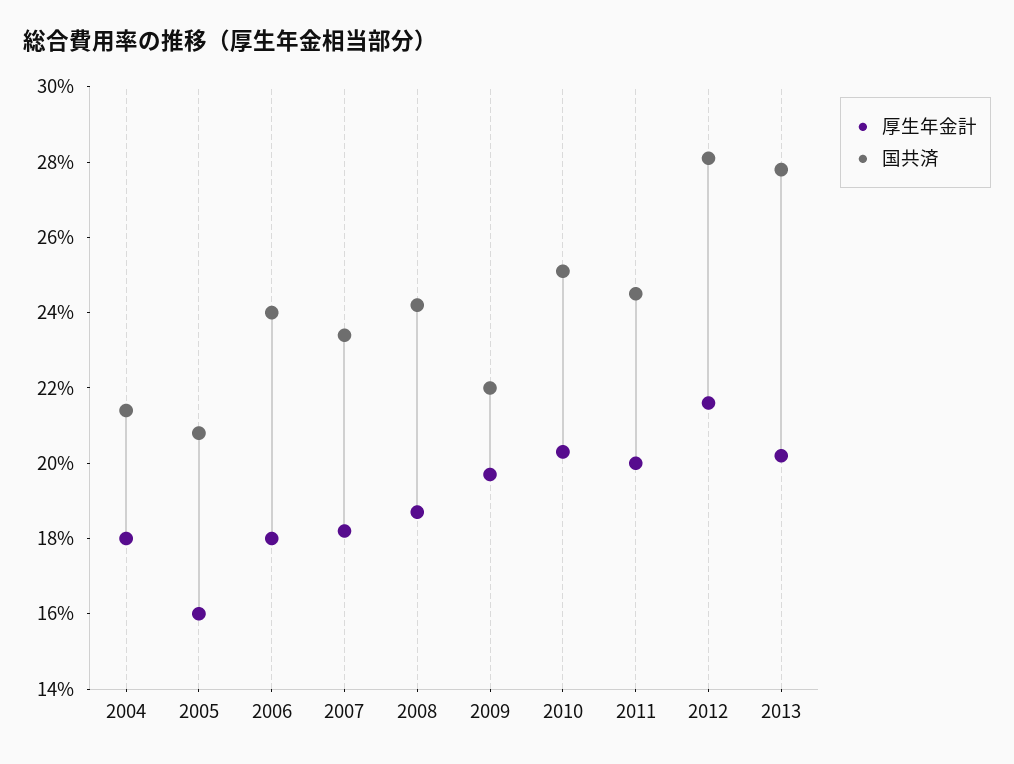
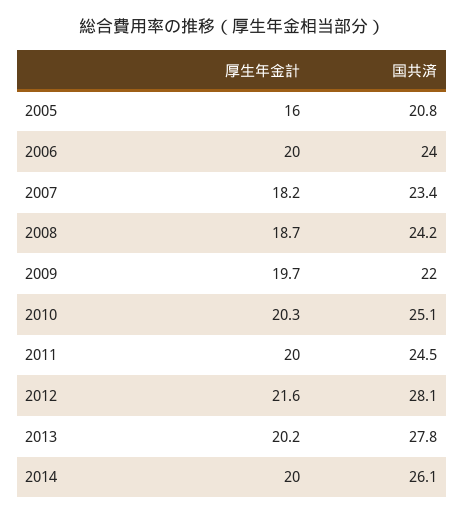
厚生年金計, 2004: 18 -> none
国共済, 2004: 21.5 -> none
厚生年金計, 2006: 18 -> 20
厚生年金計, 2014: none -> 20
国共済, 2014: none -> 26.1

